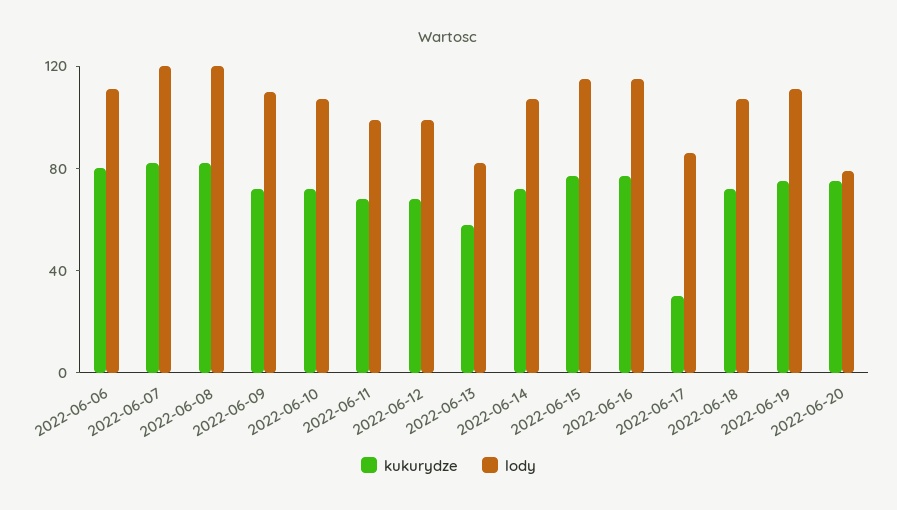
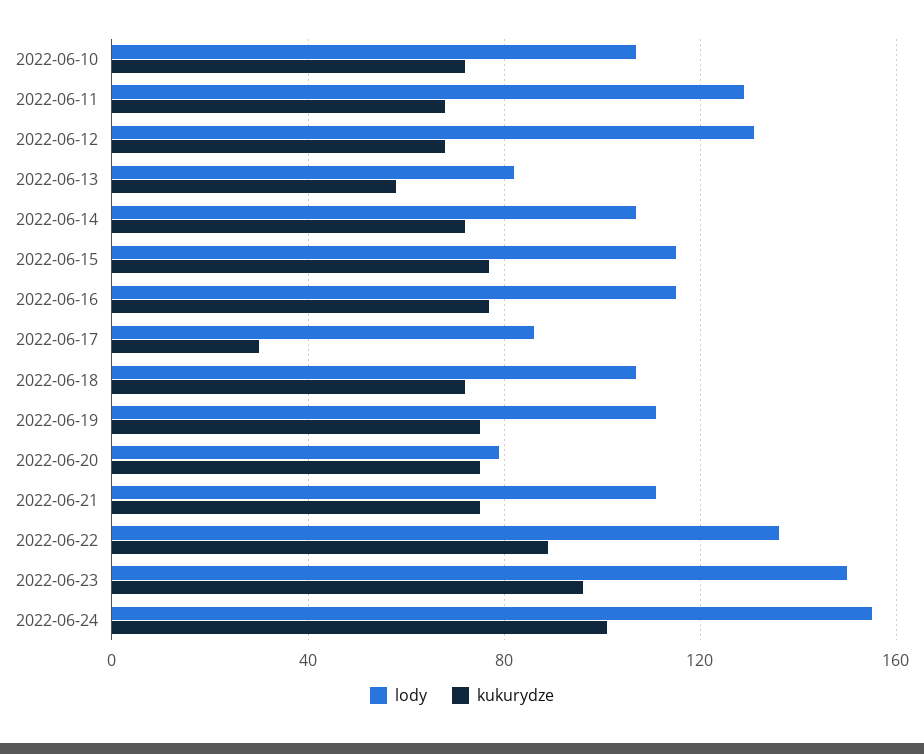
kukurydze, 2022-06-06: 80 -> none
lody, 2022-06-06: 110 -> none
kukurydze, 2022-06-07: 80 -> none
lody, 2022-06-07: 120 -> none
kukurydze, 2022-06-08: 80 -> none
lody, 2022-06-08: 120 -> none
kukurydze, 2022-06-09: 70 -> none
lody, 2022-06-09: 110 -> none
lody, 2022-06-11: 100 -> 130
lody, 2022-06-12: 100 -> 130
lody, 2022-06-21: none -> 110
kukurydze, 2022-06-21: none -> 75
lody, 2022-06-22: none -> 135
kukurydze, 2022-06-22: none -> 90
lody, 2022-06-23: none -> 150
kukurydze, 2022-06-23: none -> 95
lody, 2022-06-24: none -> 155
kukurydze, 2022-06-24: none -> 100

